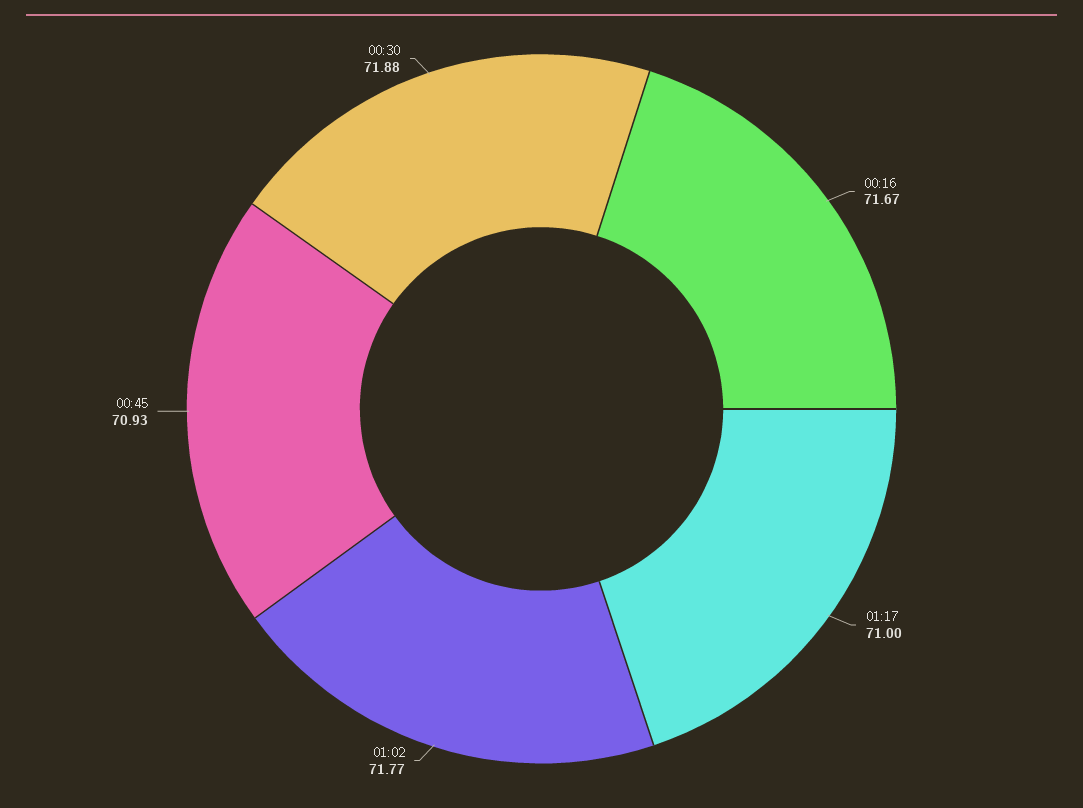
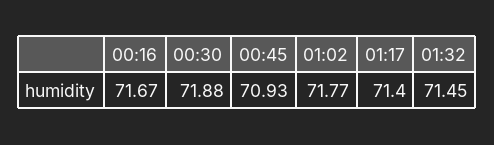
01:17: 71 -> 71.4
01:32: none -> 71.45

